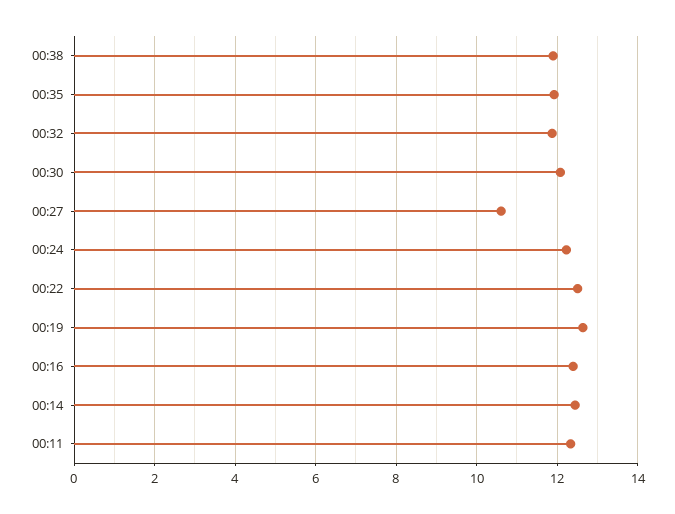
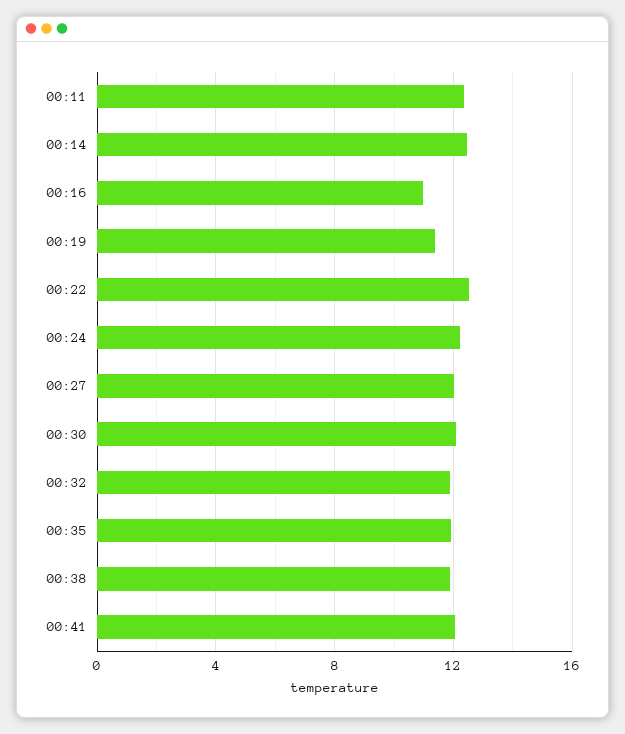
00:27: 10.6 -> 12
00:19: 12.6 -> 11.5
00:16: 12.4 -> 11
00:41: none -> 12

